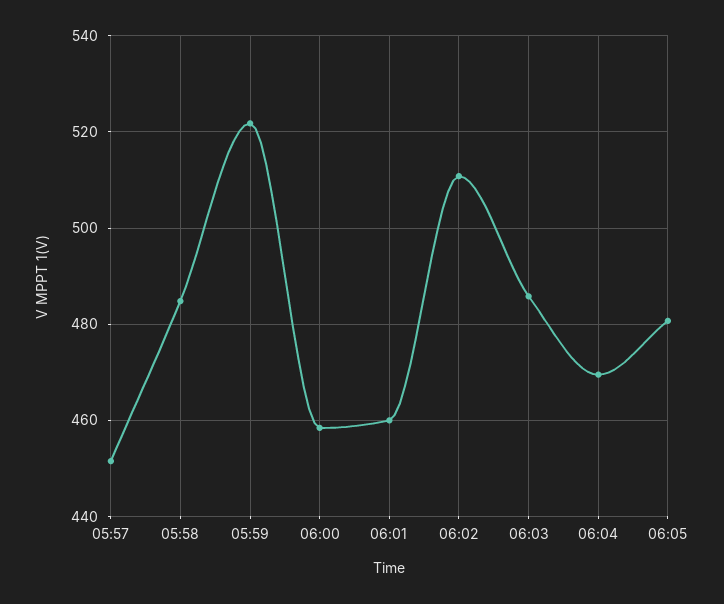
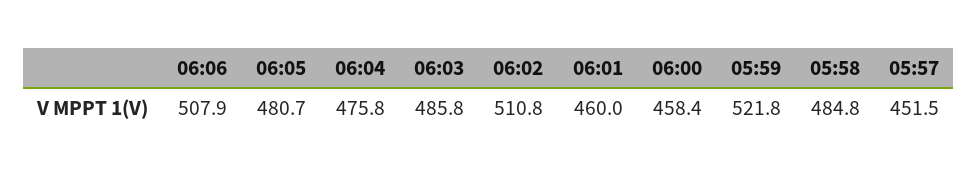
06:04: 470 -> 475.8
06:06: none -> 507.9

